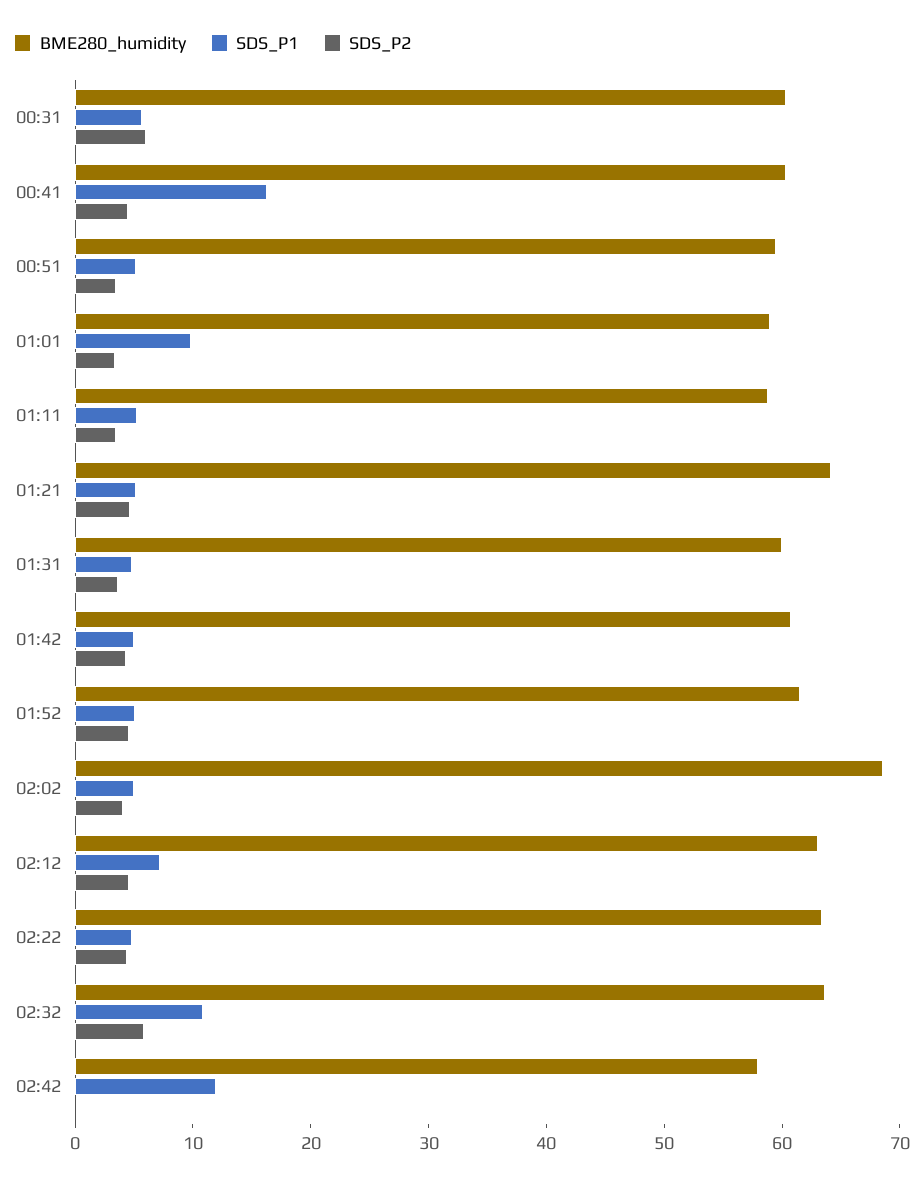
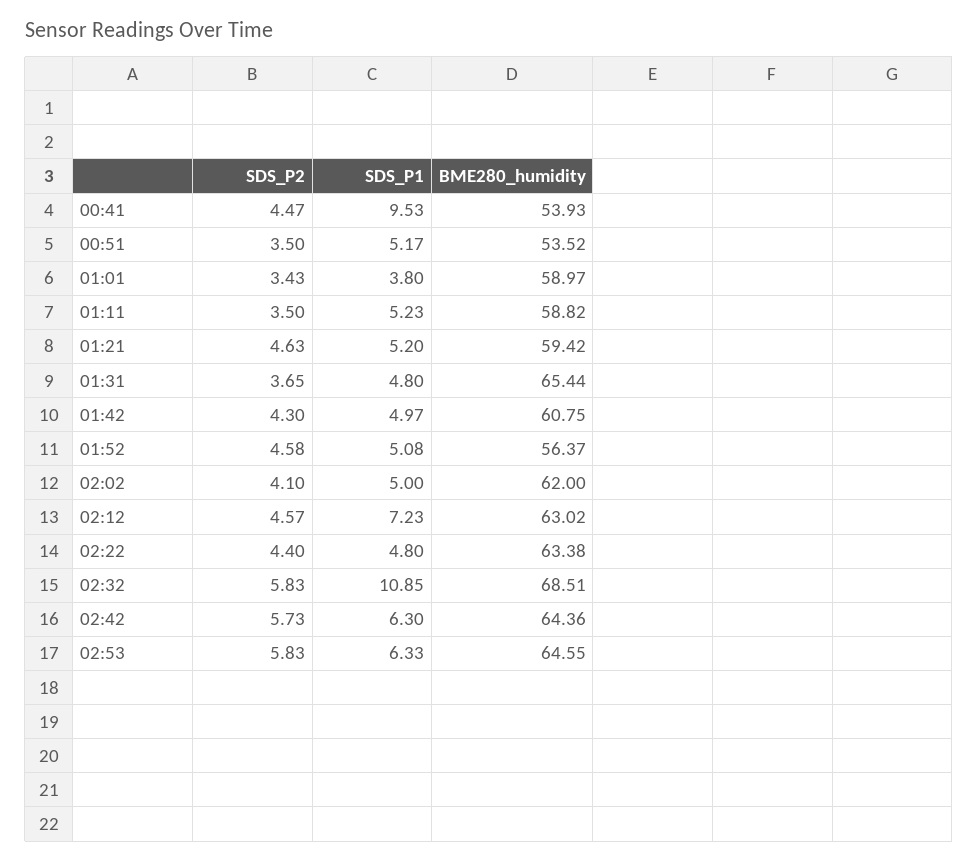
BME280_humidity, 00:31: 60 -> none
SDS_P1, 00:31: 6 -> none
SDS_P2, 00:31: 6 -> none
BME280_humidity, 00:41: 60 -> 53.93
SDS_P1, 00:41: 16 -> 9.53
BME280_humidity, 00:51: 60 -> 53.52
SDS_P1, 01:01: 10 -> 3.8
BME280_humidity, 01:21: 64 -> 59.42
BME280_humidity, 01:31: 60 -> 65.44
BME280_humidity, 01:52: 62 -> 56.37
BME280_humidity, 02:02: 68 -> 62
BME280_humidity, 02:32: 64 -> 68.51
BME280_humidity, 02:42: 58 -> 64.36
SDS_P1, 02:42: 12 -> 6.3
SDS_P2, 02:42: 0 -> 5.73
SDS_P2, 02:53: none -> 5.83
SDS_P1, 02:53: none -> 6.33
BME280_humidity, 02:53: none -> 64.55

